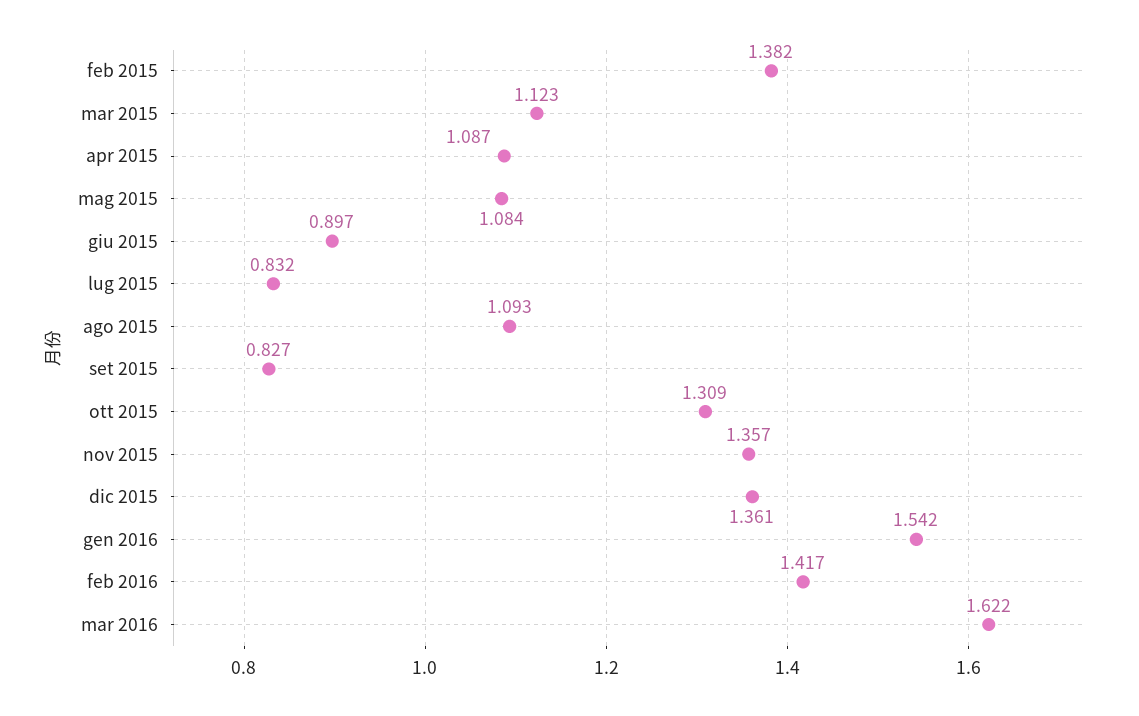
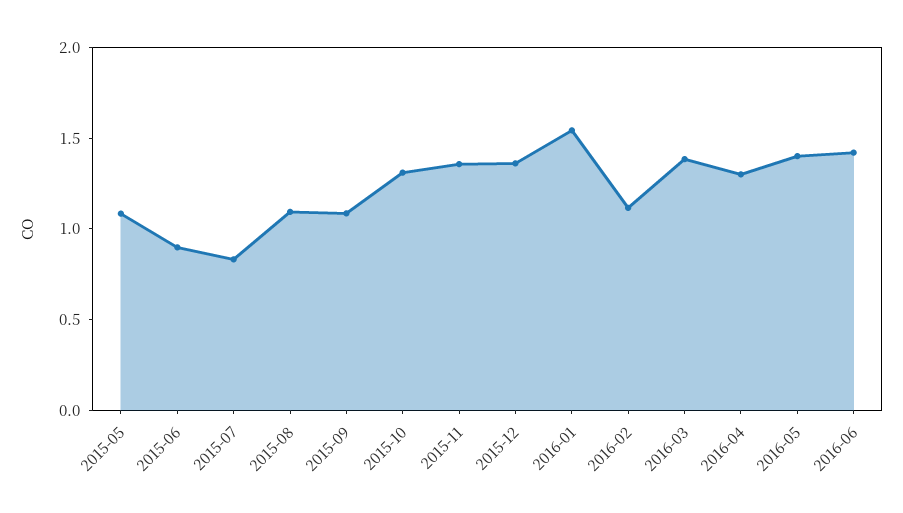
feb 2015: 1.382 -> none
mar 2015: 1.123 -> none
apr 2015: 1.087 -> none
set 2015: 0.827 -> 1.1
feb 2016: 1.417 -> 1.1
mar 2016: 1.622 -> 1.4
2016-04: none -> 1.3
2016-05: none -> 1.4
2016-06: none -> 1.4

